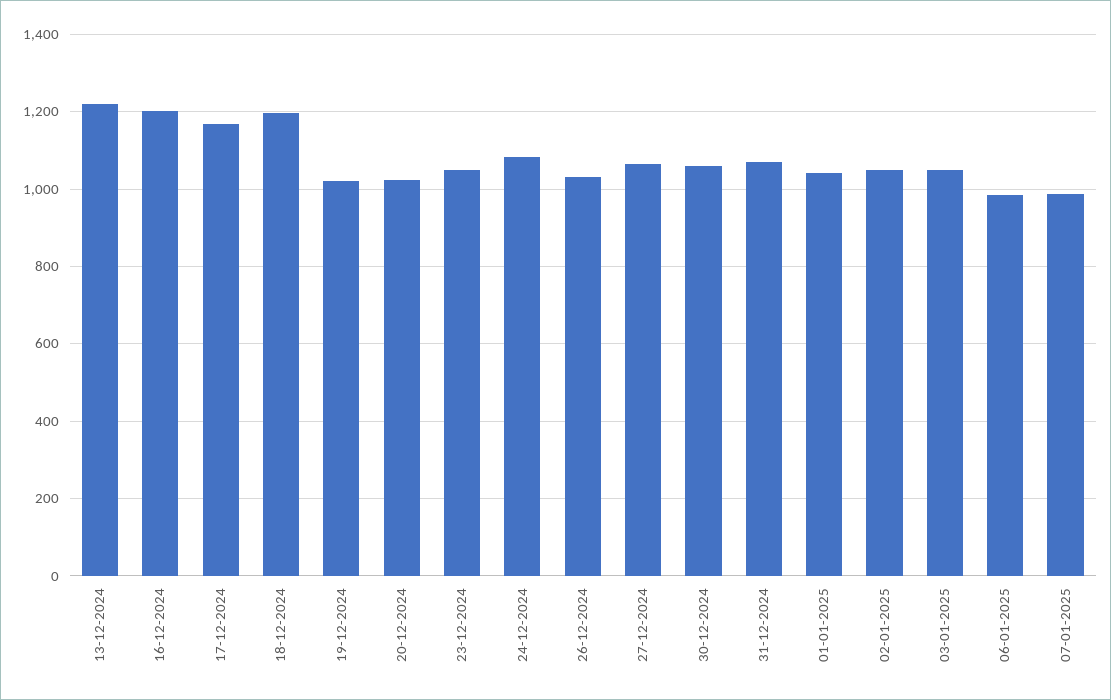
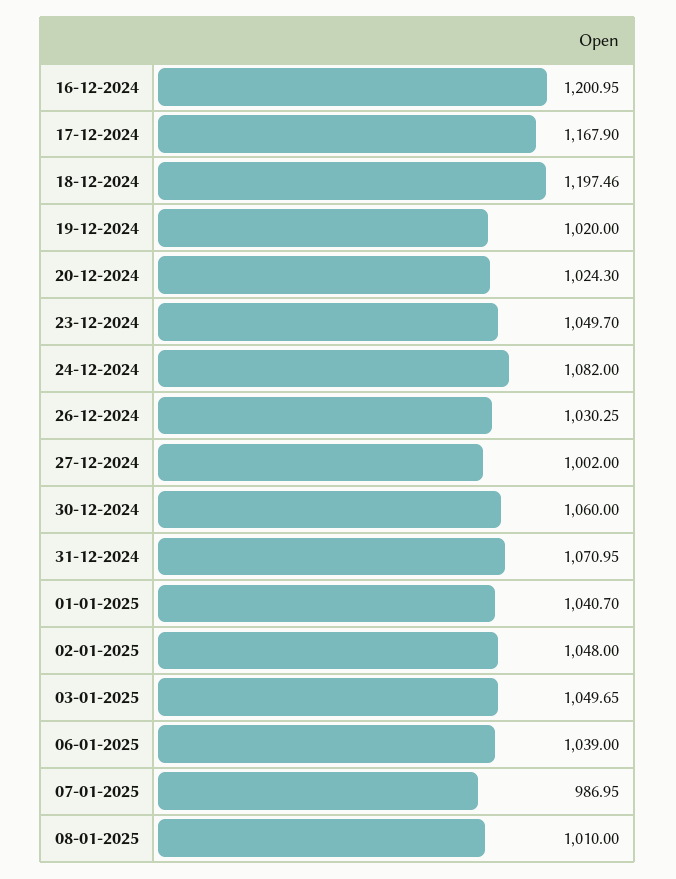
13-12-2024: 1220 -> none
27-12-2024: 1060 -> 1002
06-01-2025: 980 -> 1039
08-01-2025: none -> 1010

